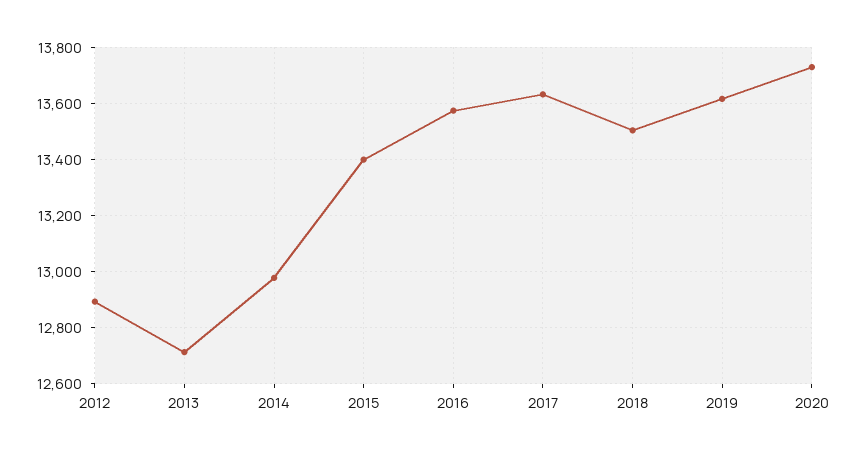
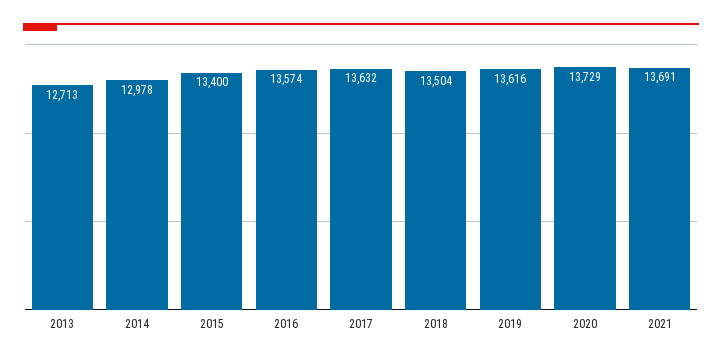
2012: 12900 -> none
2021: none -> 13691

